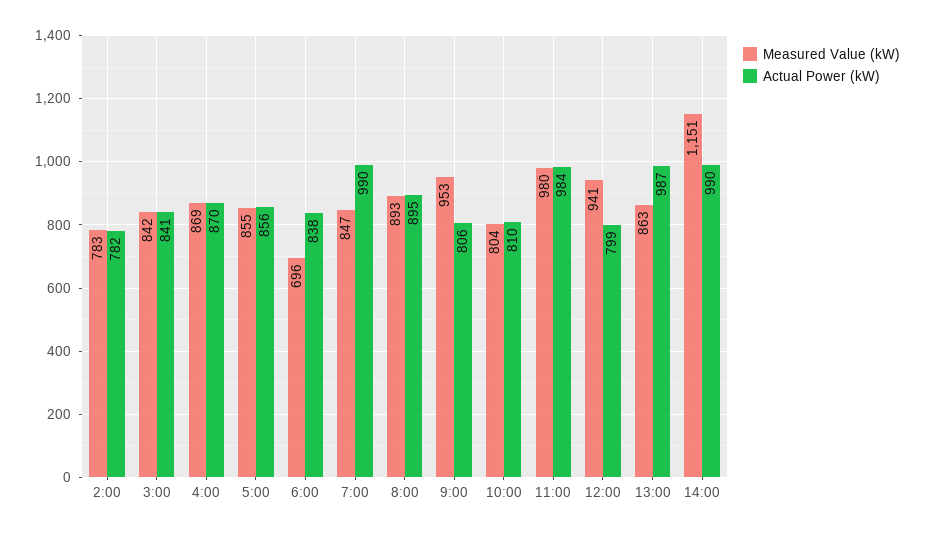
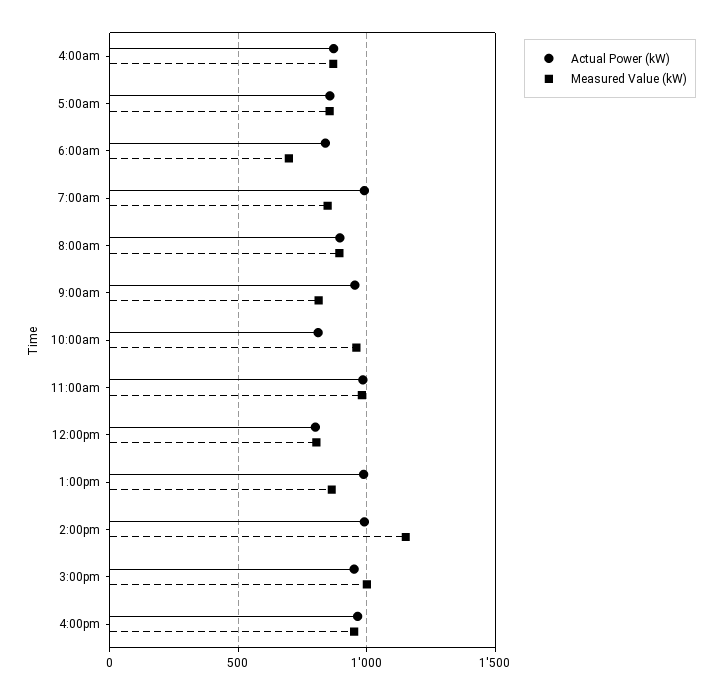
Measured Value (kW), 2:00: 783 -> none
Actual Power (kW), 2:00: 782 -> none
Measured Value (kW), 3:00: 842 -> none
Actual Power (kW), 3:00: 841 -> none
Measured Value (kW), 9:00: 953 -> 800
Actual Power (kW), 9:00: 806 -> 950
Measured Value (kW), 10:00: 804 -> 950
Measured Value (kW), 12:00: 941 -> 800
Actual Power (kW), 3:00pm: none -> 950
Measured Value (kW), 3:00pm: none -> 1000
Actual Power (kW), 4:00pm: none -> 950
Measured Value (kW), 4:00pm: none -> 950

